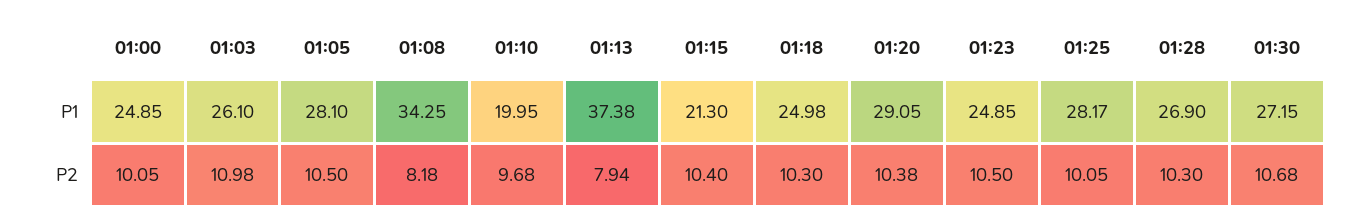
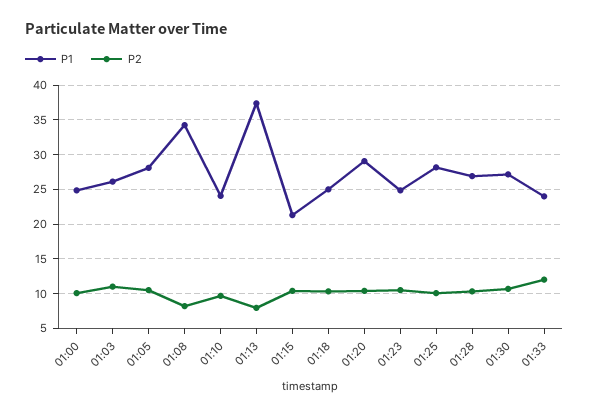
P1, 01:10: 19.95 -> 24
P1, 01:33: none -> 24
P2, 01:33: none -> 12

